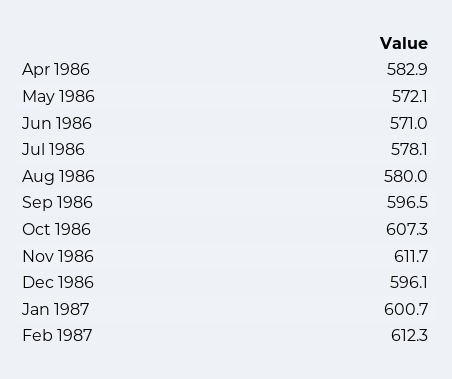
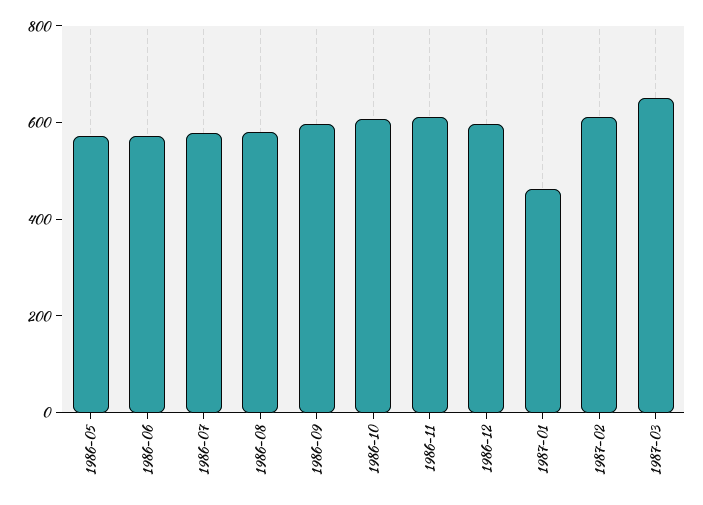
Apr 1986: 582.9 -> none
Jan 1987: 600.7 -> 450
1987-03: none -> 650

